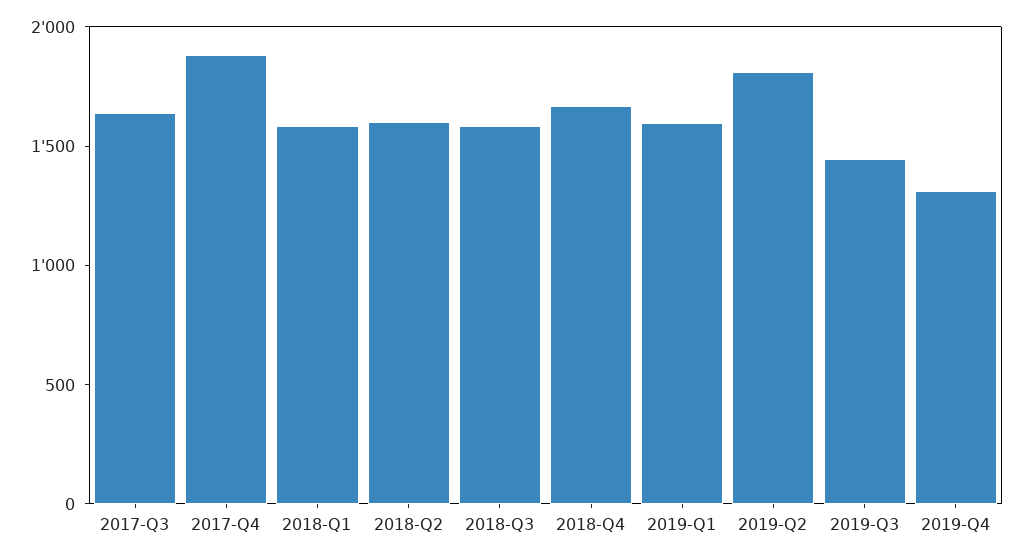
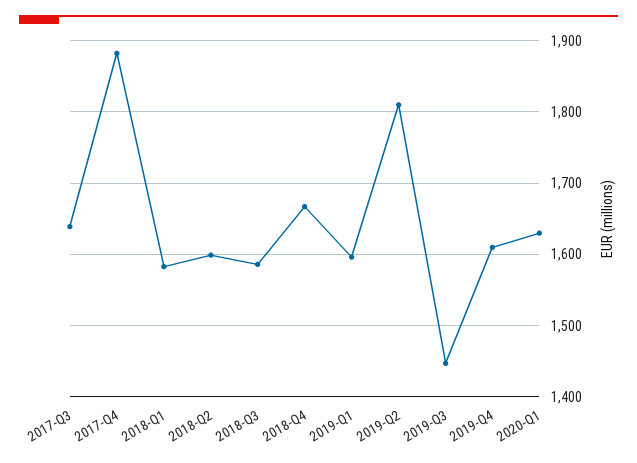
2019-Q4: 1300 -> 1610
2020-Q1: none -> 1630

